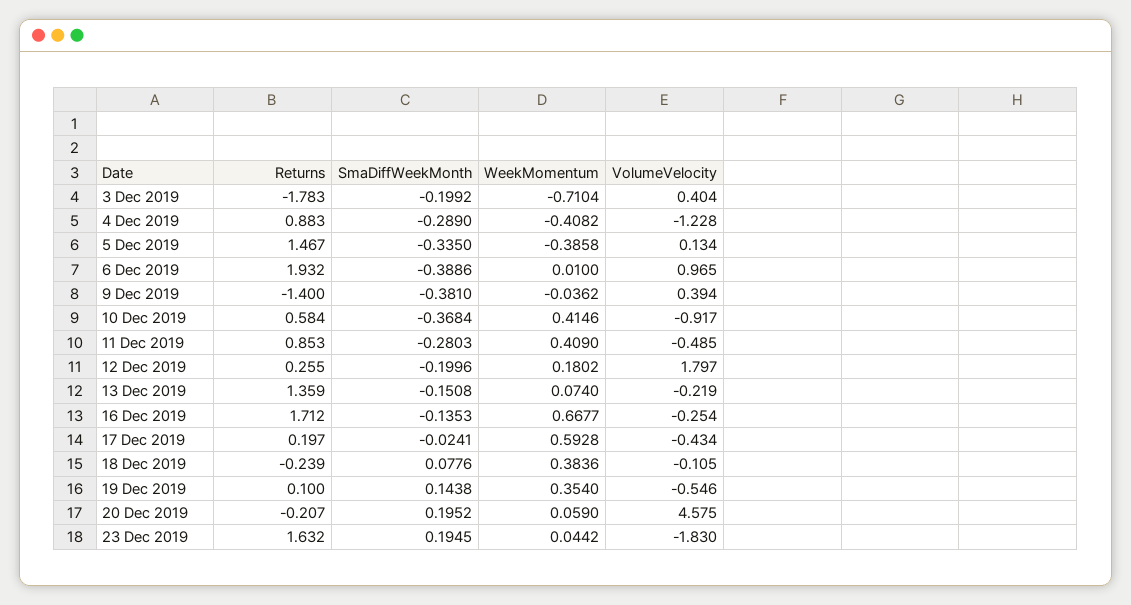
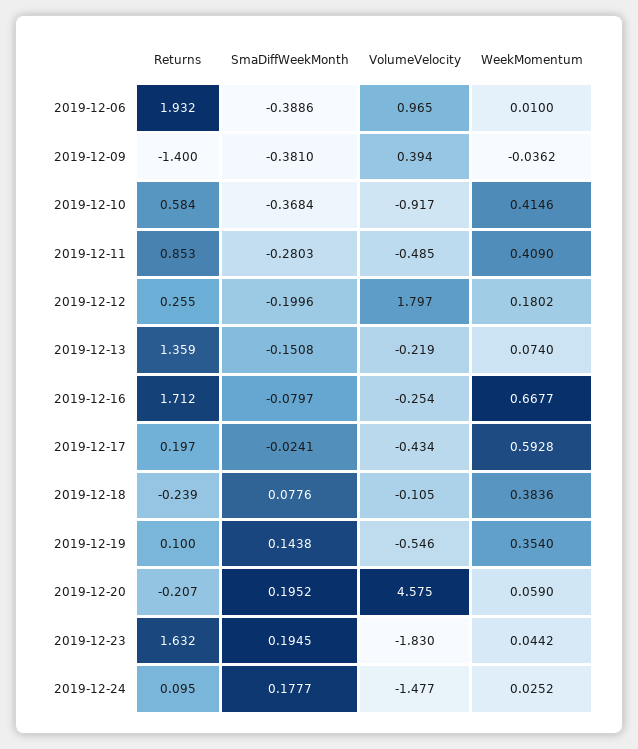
Returns, 3 Dec 2019: -1.783 -> none
SmaDiffWeekMonth, 3 Dec 2019: -0.1992 -> none
WeekMomentum, 3 Dec 2019: -0.7104 -> none
VolumeVelocity, 3 Dec 2019: 0.404 -> none
Returns, 4 Dec 2019: 0.883 -> none
SmaDiffWeekMonth, 4 Dec 2019: -0.289 -> none
WeekMomentum, 4 Dec 2019: -0.4082 -> none
VolumeVelocity, 4 Dec 2019: -1.228 -> none
Returns, 5 Dec 2019: 1.467 -> none
SmaDiffWeekMonth, 5 Dec 2019: -0.335 -> none
WeekMomentum, 5 Dec 2019: -0.3858 -> none
VolumeVelocity, 5 Dec 2019: 0.134 -> none
SmaDiffWeekMonth, 16 Dec 2019: -0.1353 -> -0.0797
Returns, 2019-12-24: none -> 0.095
SmaDiffWeekMonth, 2019-12-24: none -> 0.1777
VolumeVelocity, 2019-12-24: none -> -1.477
WeekMomentum, 2019-12-24: none -> 0.0252

